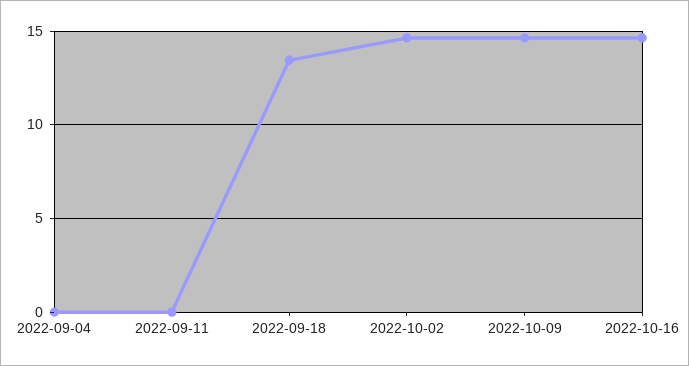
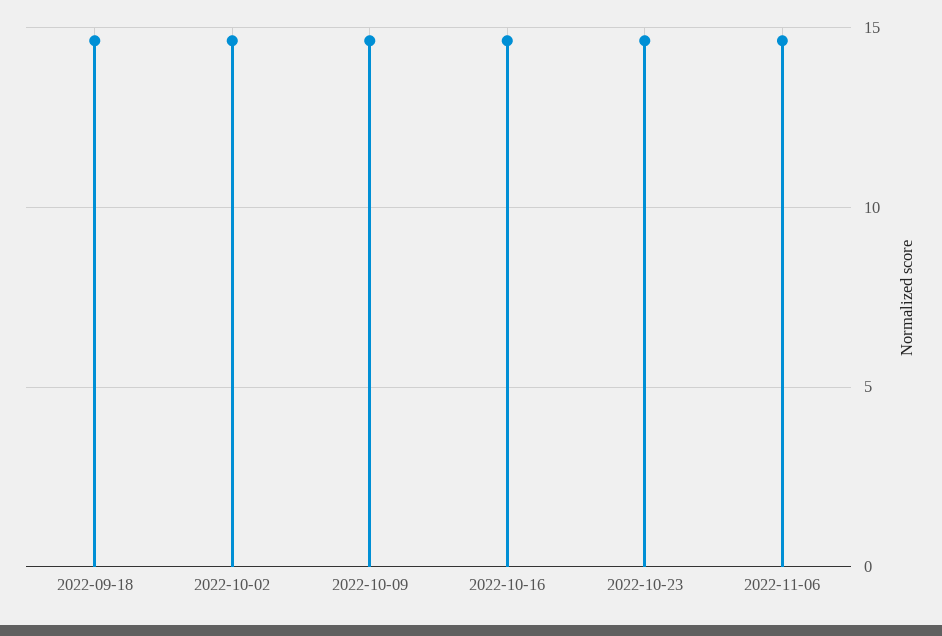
2022-09-04: 0 -> none
2022-09-11: 0 -> none
2022-09-18: 13.5 -> 14.5
2022-10-23: none -> 14.5
2022-11-06: none -> 14.5

